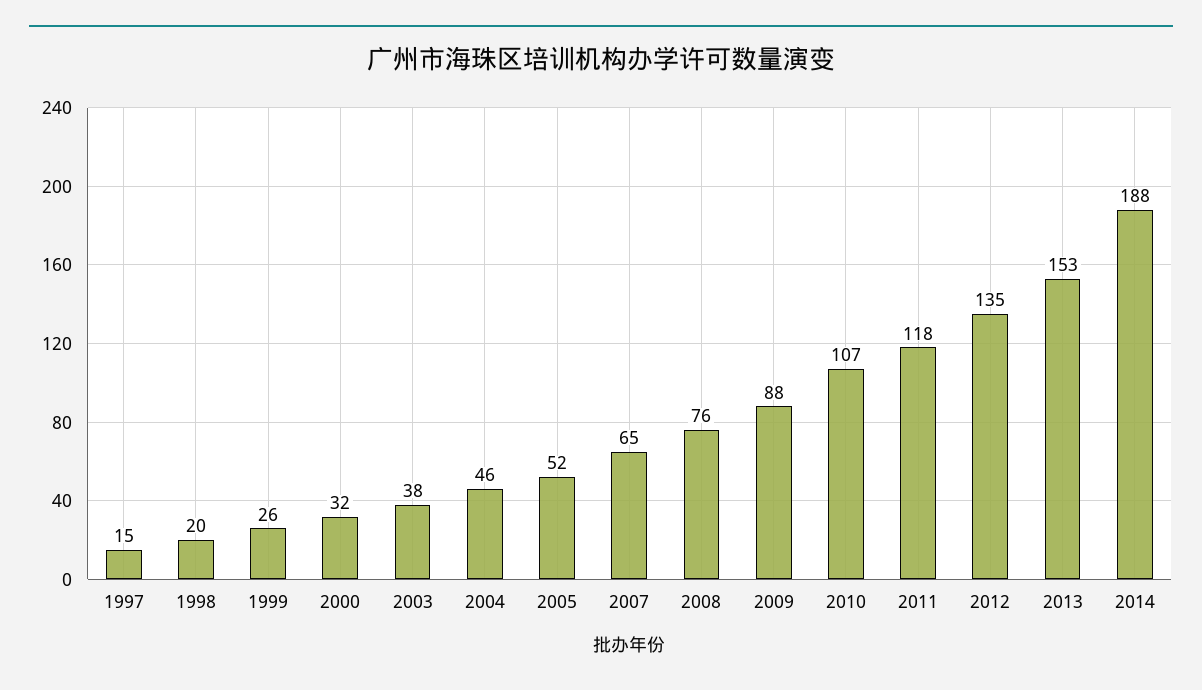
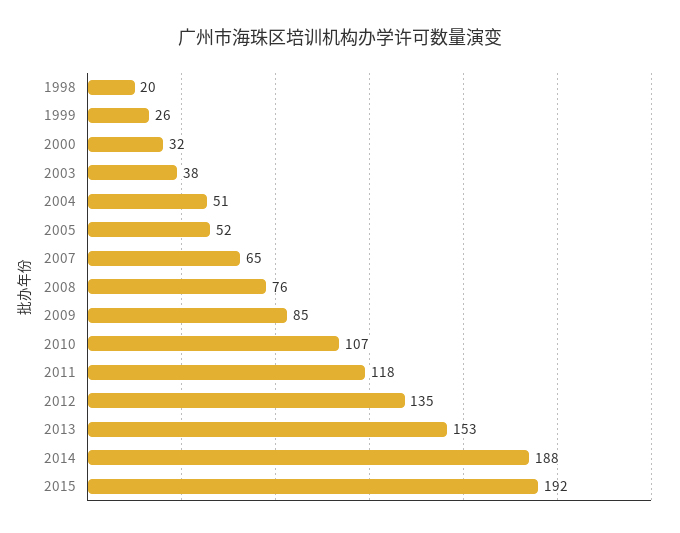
1997: 15 -> none
2004: 46 -> 51
2009: 88 -> 85
2015: none -> 192

